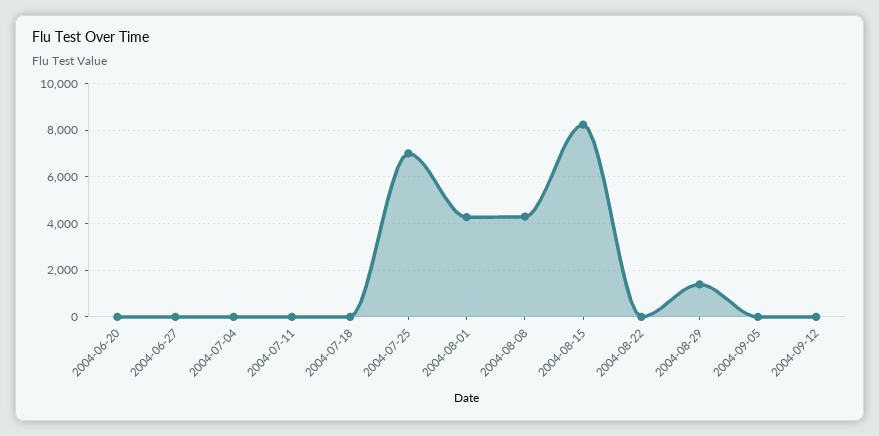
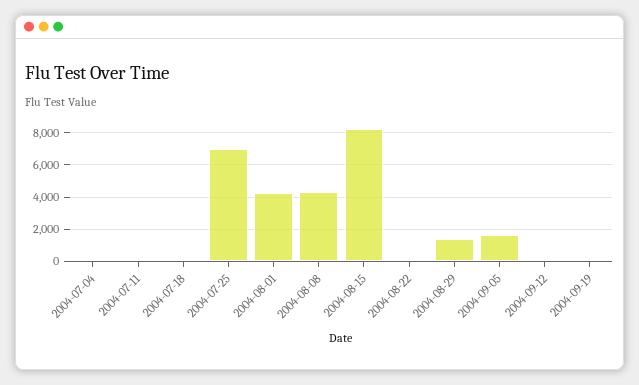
2004-06-20: 0 -> none
2004-06-27: 0 -> none
2004-09-05: 0 -> 1500
2004-09-19: none -> 0

